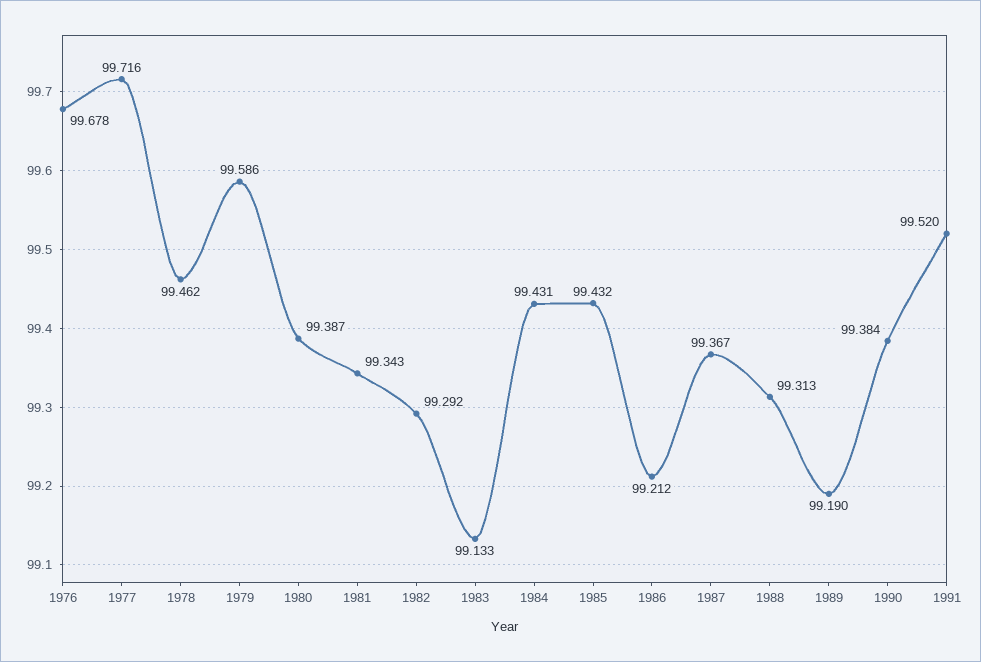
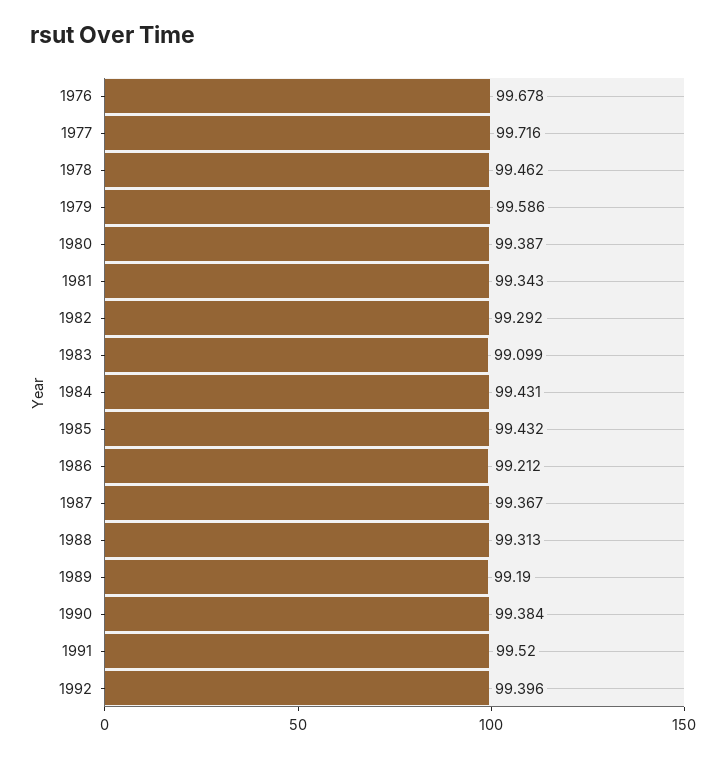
1983: 99.133 -> 99.099
1992: none -> 99.396

